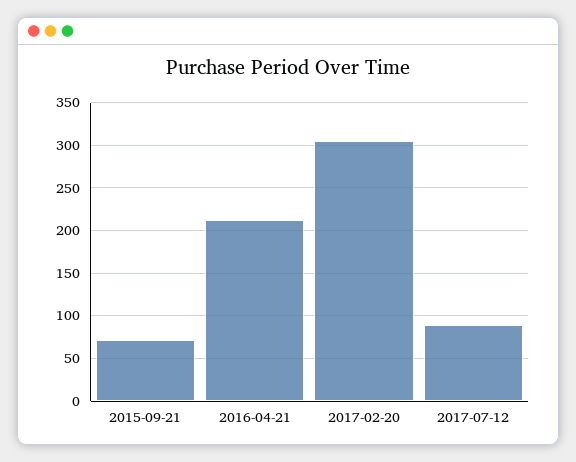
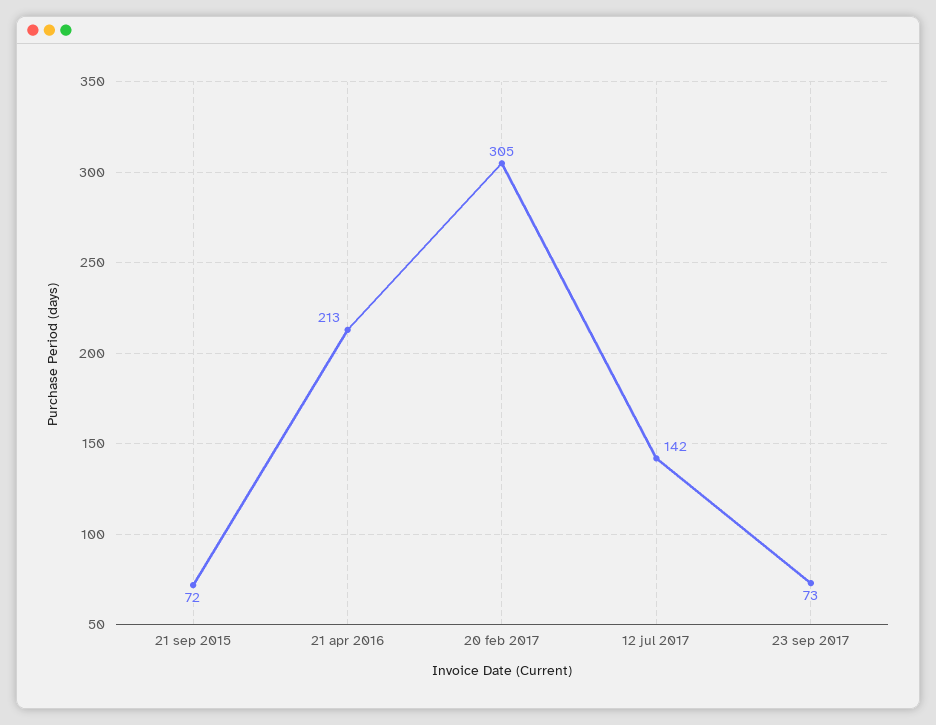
2017-07-12: 90 -> 142
23 sep 2017: none -> 73

